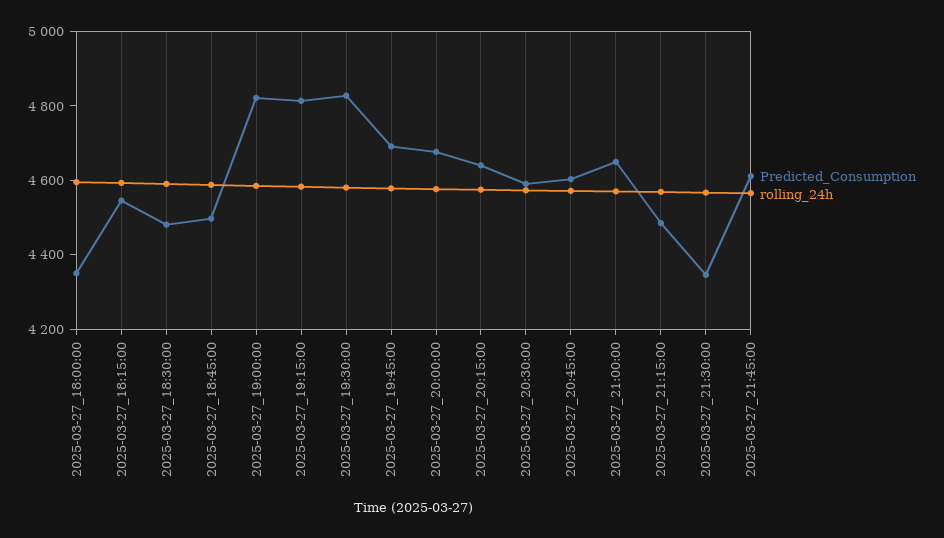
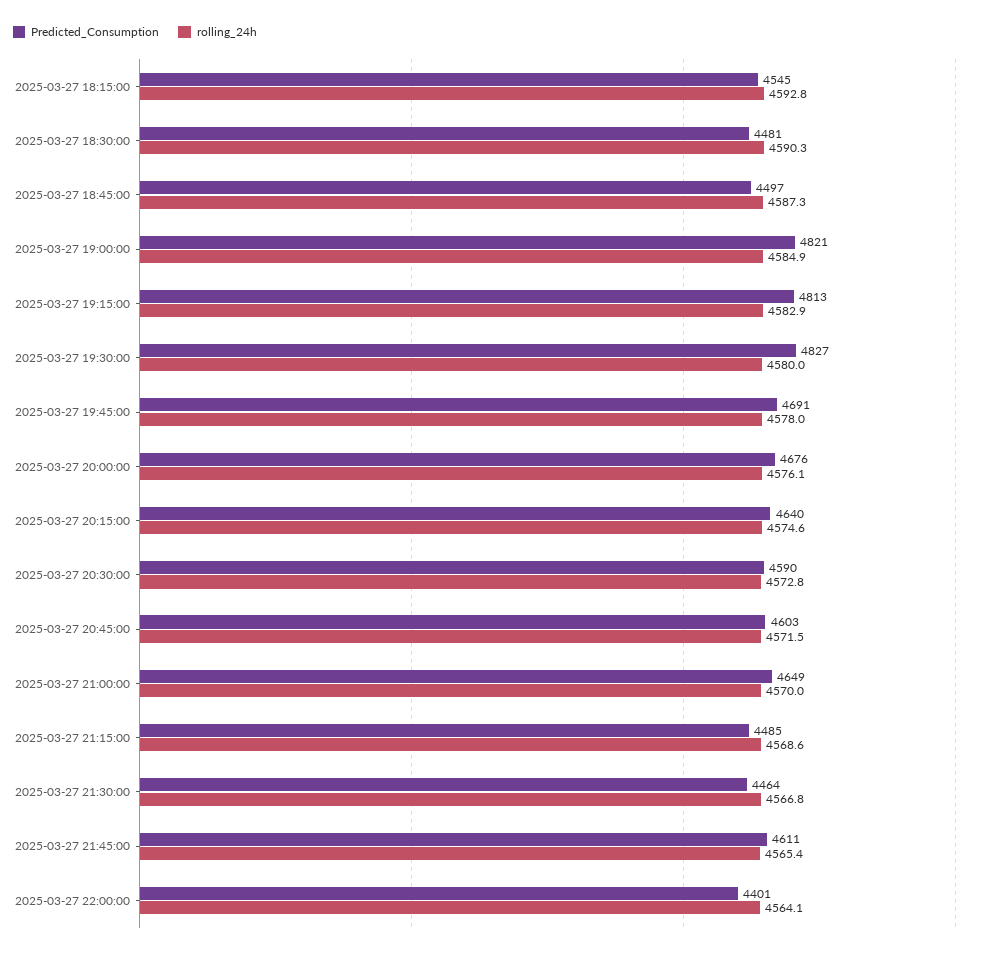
Predicted_Consumption, 2025-03-27_18:00:00: 4350 -> none
rolling_24h, 2025-03-27_18:00:00: 4600 -> none
Predicted_Consumption, 2025-03-27_21:30:00: 4350 -> 4464
Predicted_Consumption, 2025-03-27 22:00:00: none -> 4401
rolling_24h, 2025-03-27 22:00:00: none -> 4564.1

